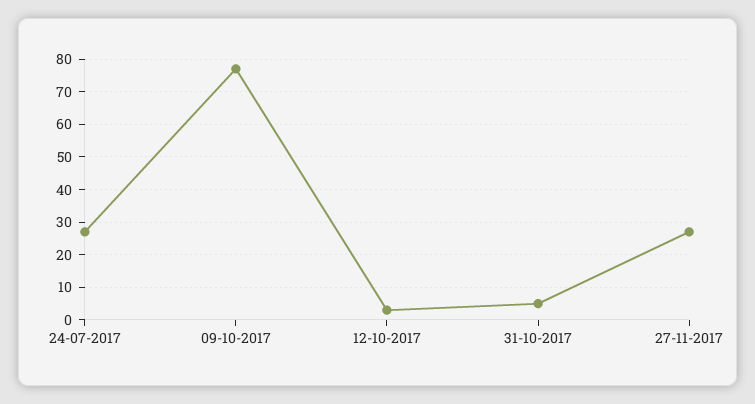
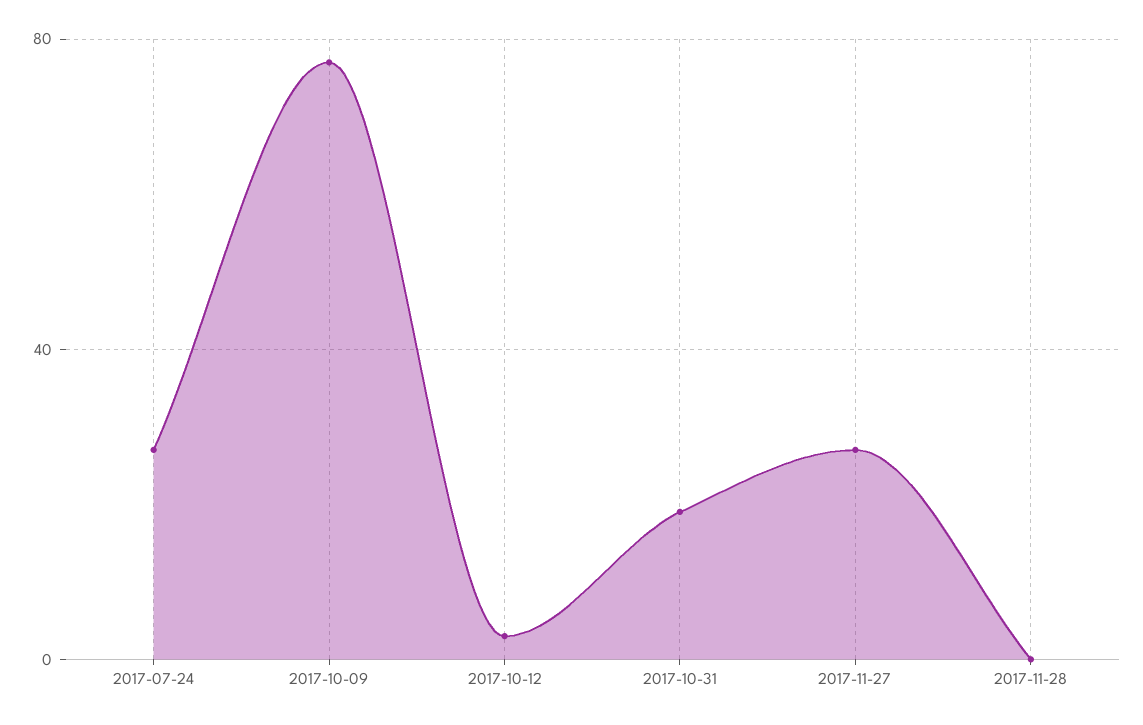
31-10-2017: 5 -> 20
2017-11-28: none -> 0

